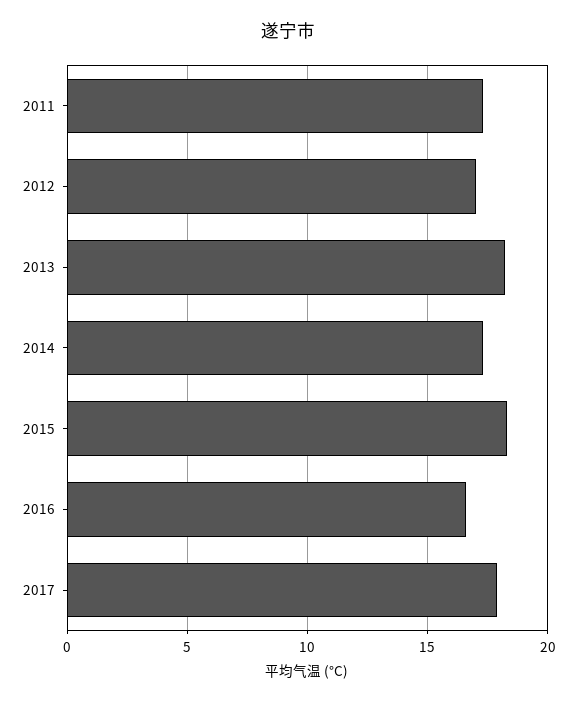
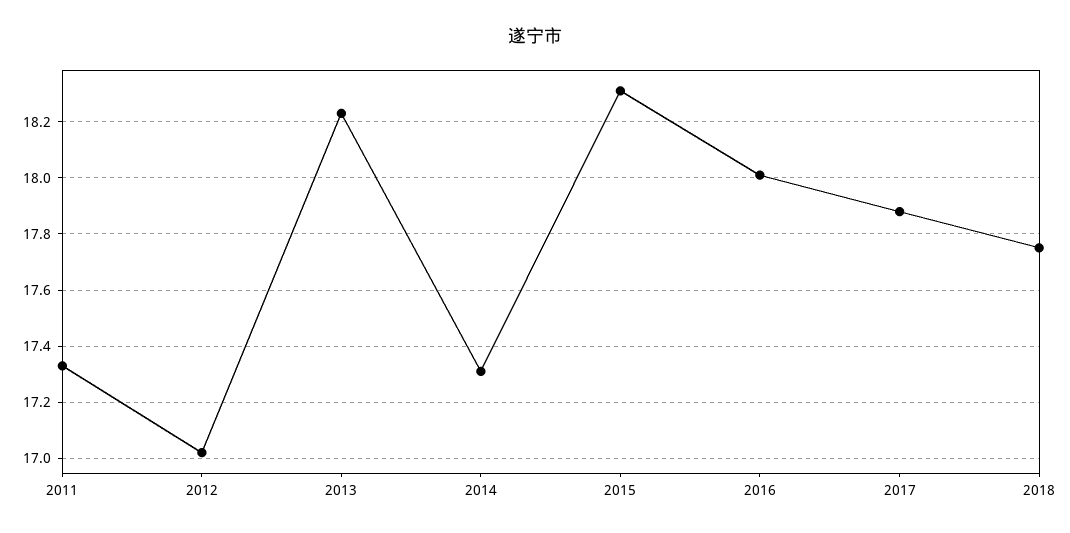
2016: 16.5 -> 18
2018: none -> 17.75

